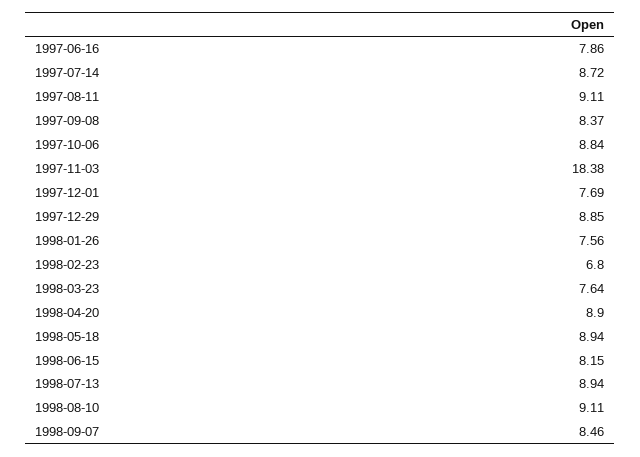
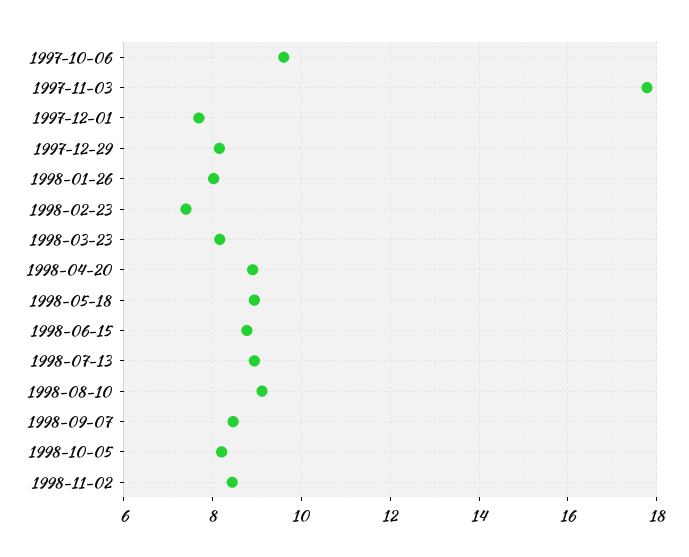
1997-06-16: 7.86 -> none
1997-07-14: 8.72 -> none
1997-08-11: 9.11 -> none
1997-09-08: 8.37 -> none
1997-10-06: 8.84 -> 9.6
1997-11-03: 18.38 -> 17.8
1997-12-29: 8.85 -> 8.2
1998-01-26: 7.56 -> 8
1998-02-23: 6.8 -> 7.4
1998-03-23: 7.64 -> 8.2
1998-06-15: 8.15 -> 8.8
1998-10-05: none -> 8.2
1998-11-02: none -> 8.4

